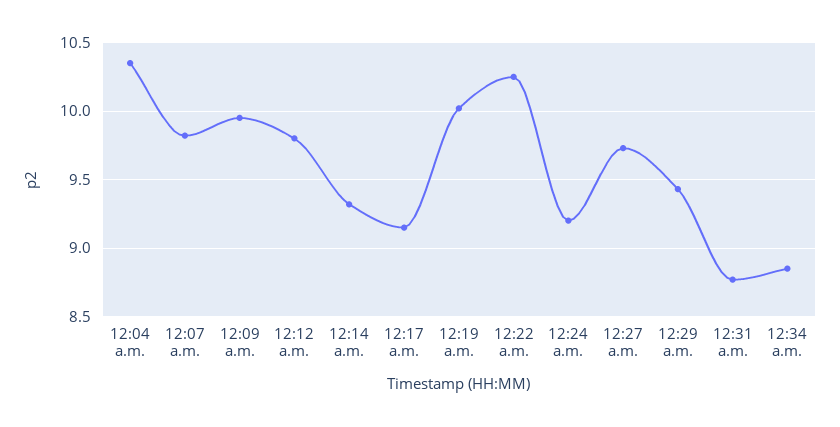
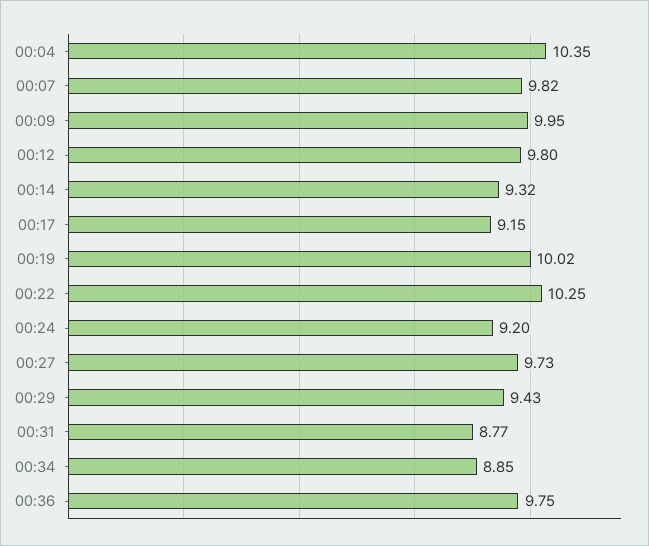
00:36: none -> 9.75

